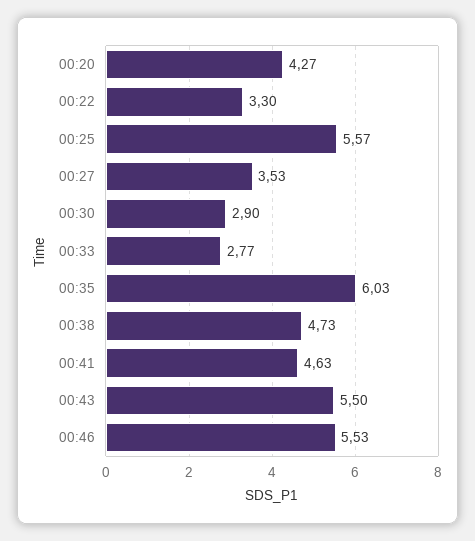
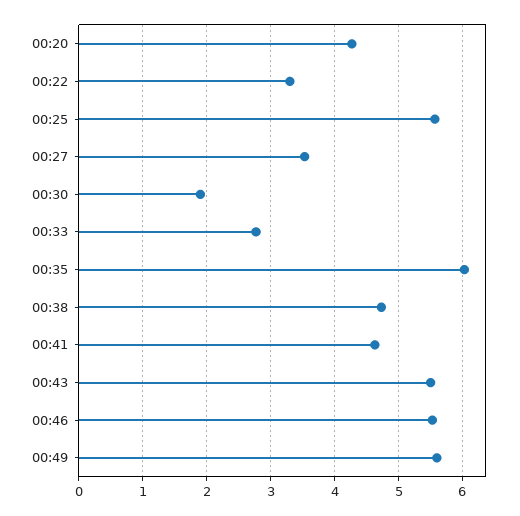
00:30: 2.9 -> 1.9
00:49: none -> 5.6

